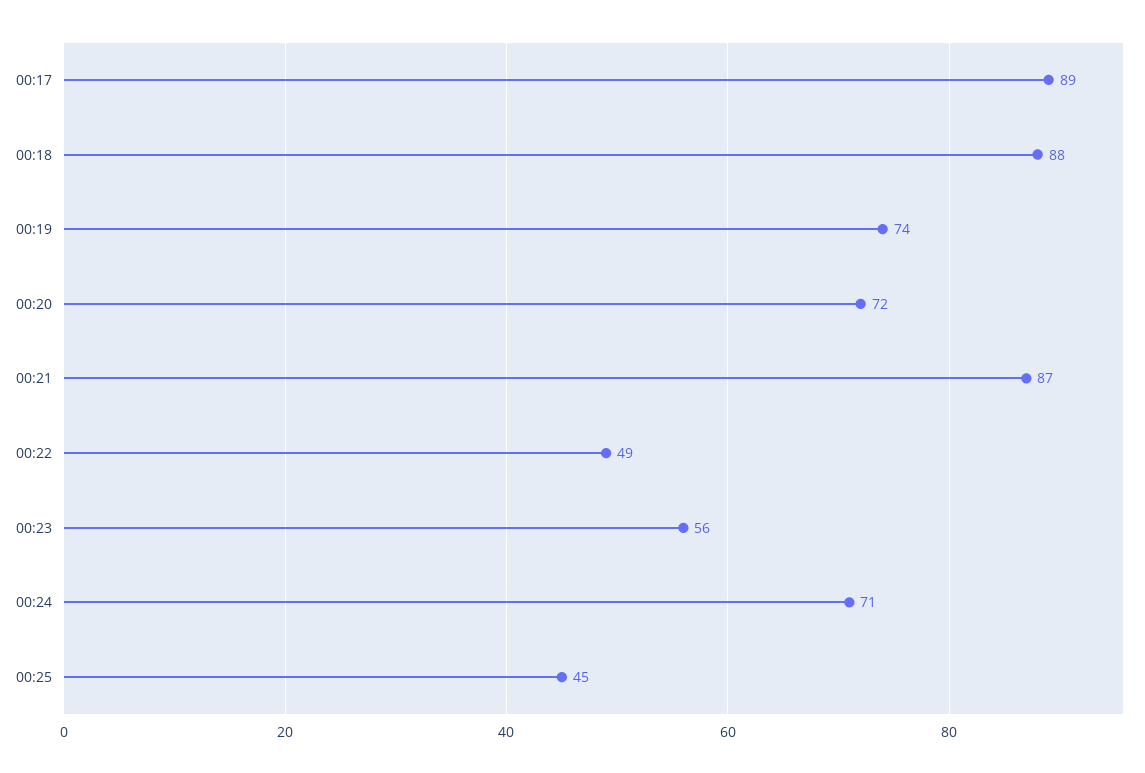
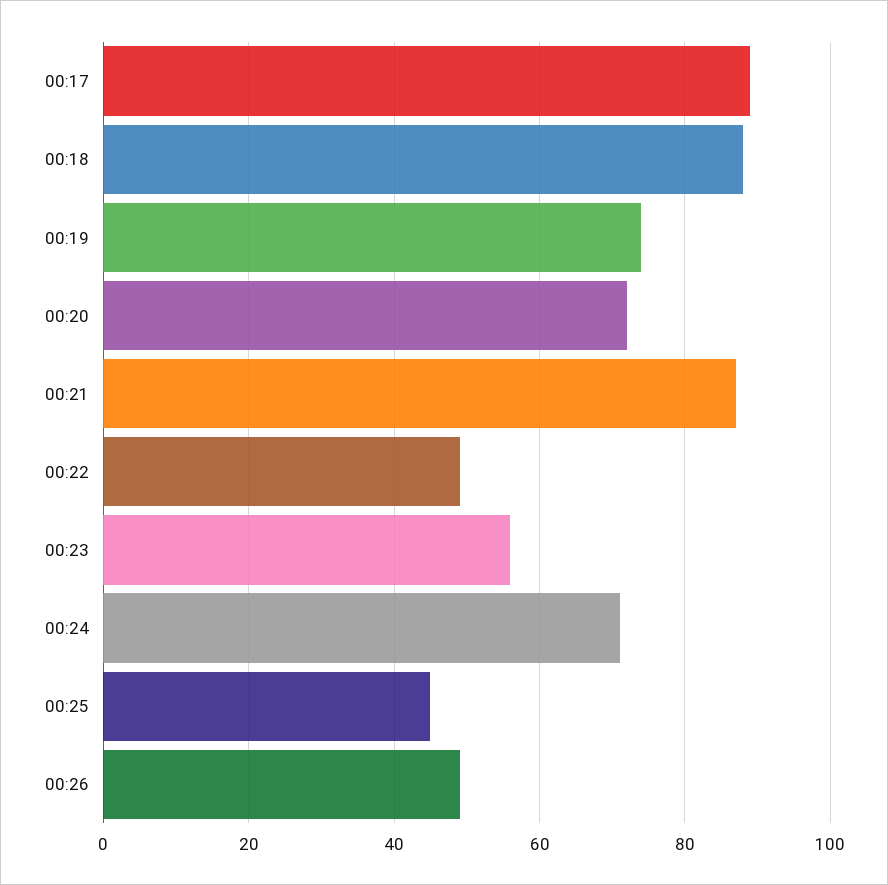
00:26: none -> 50

